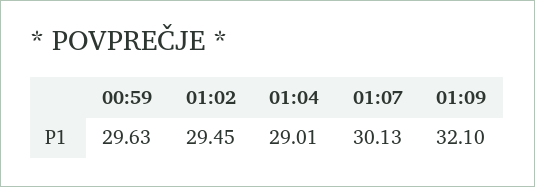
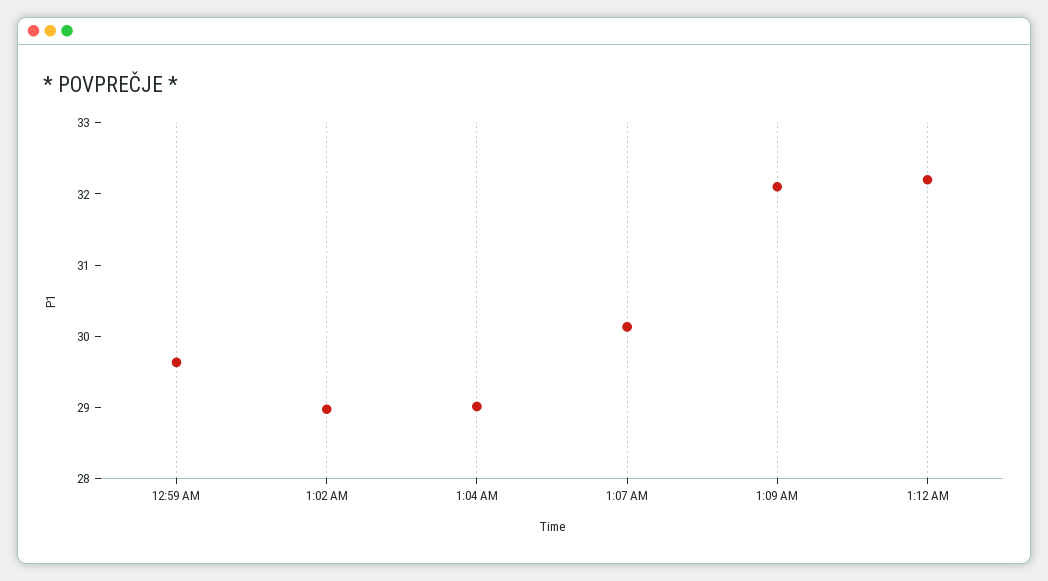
01:02: 29.45 -> 29
1:12 AM: none -> 32.2

